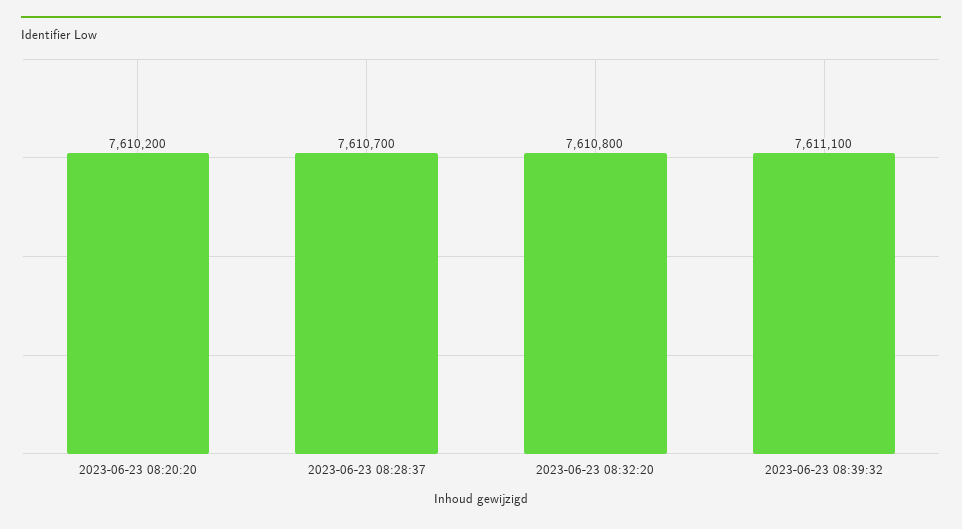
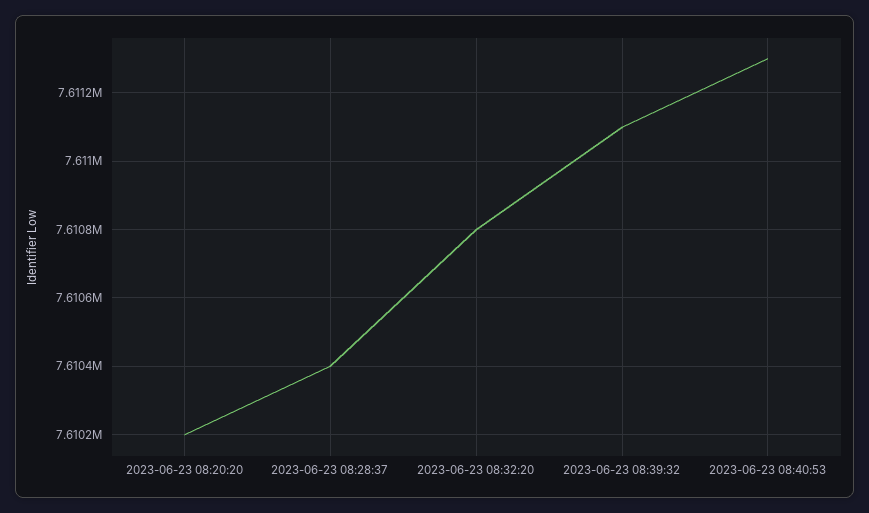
2023-06-23 08:28:37: 7610700 -> 7610400
2023-06-23 08:40:53: none -> 7611300

